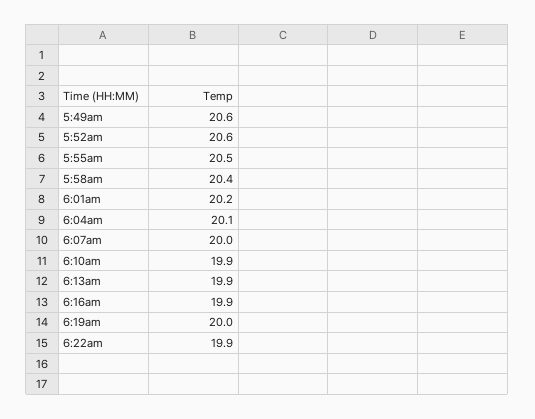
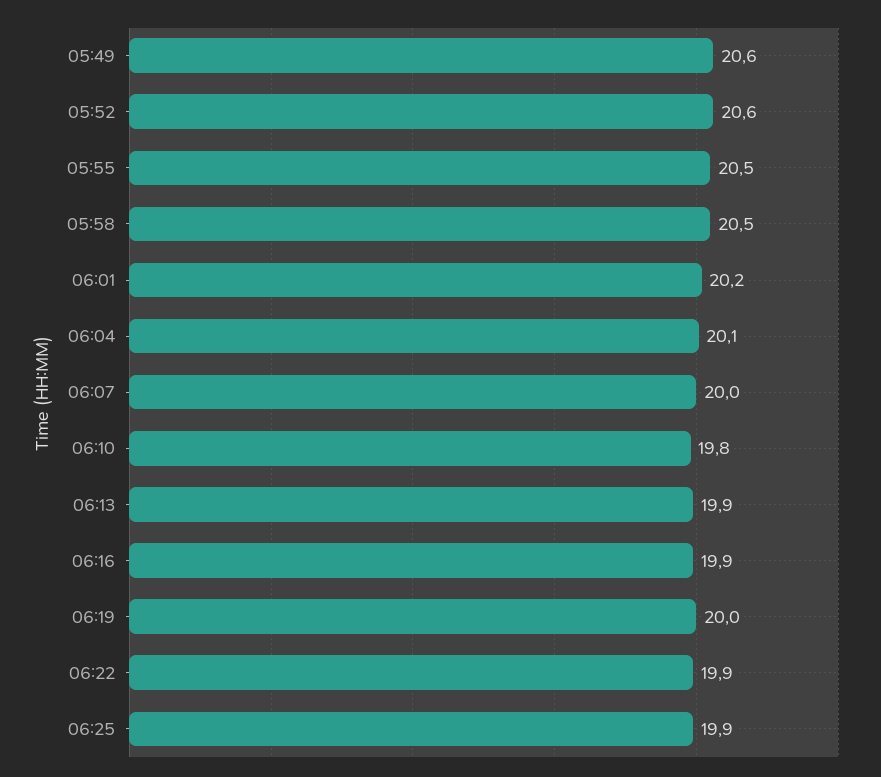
5:58am: 20.4 -> 20.5
6:10am: 19.9 -> 19.8
06:25: none -> 19.9

